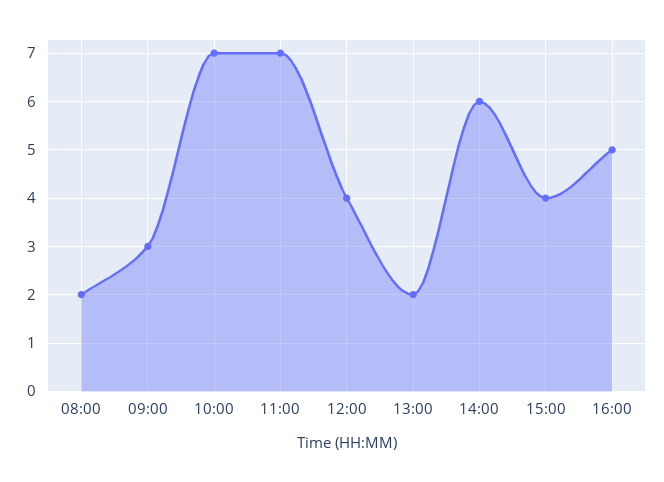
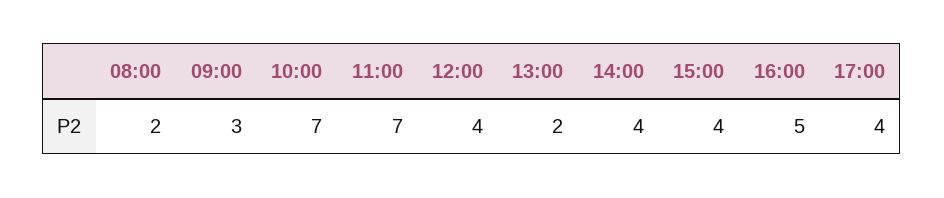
14:00: 6 -> 4
17:00: none -> 4

